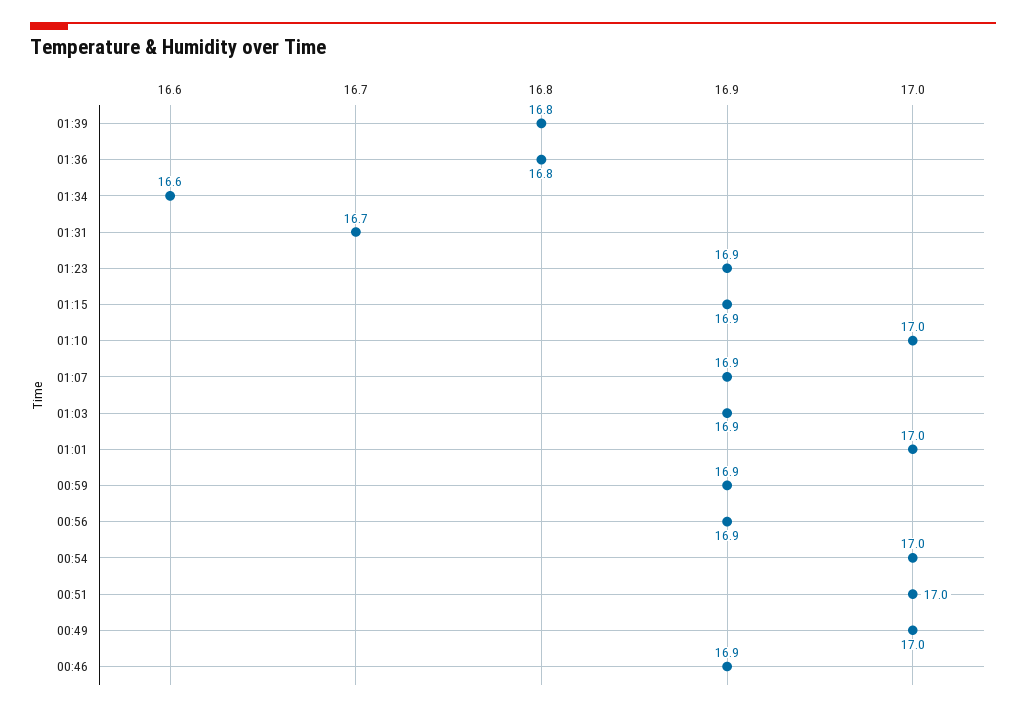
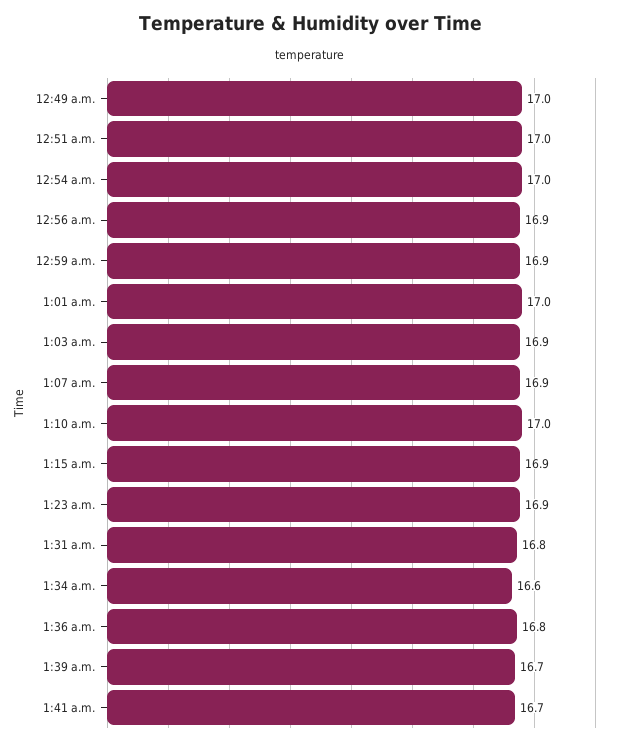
01:39: 16.8 -> 16.7
01:31: 16.7 -> 16.8
00:46: 16.9 -> none
1:41 a.m.: none -> 16.7

